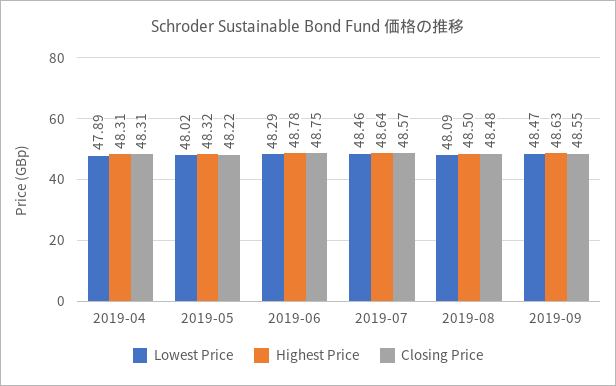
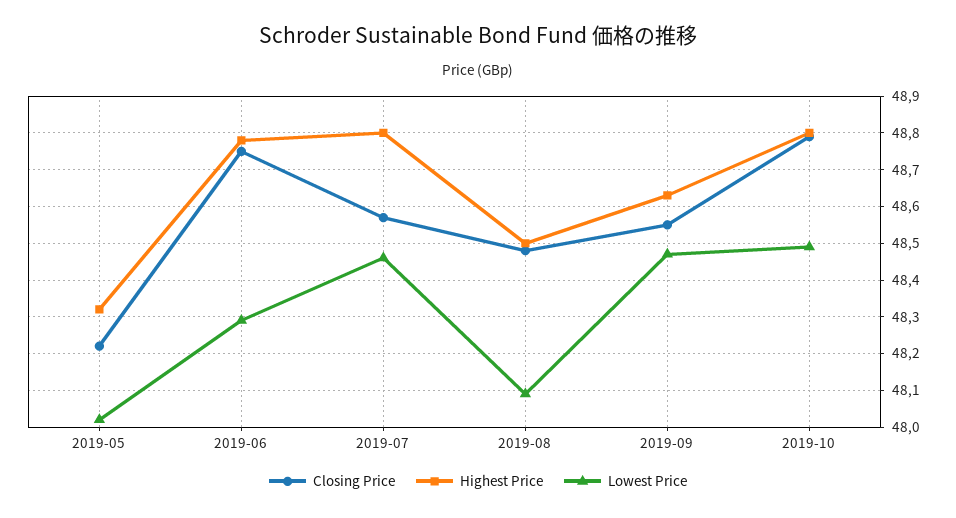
Lowest Price, 2019-04: 47.89 -> none
Highest Price, 2019-04: 48.31 -> none
Closing Price, 2019-04: 48.31 -> none
Highest Price, 2019-07: 48.64 -> 48.8
Closing Price, 2019-10: none -> 48.8
Highest Price, 2019-10: none -> 48.8
Lowest Price, 2019-10: none -> 48.5

